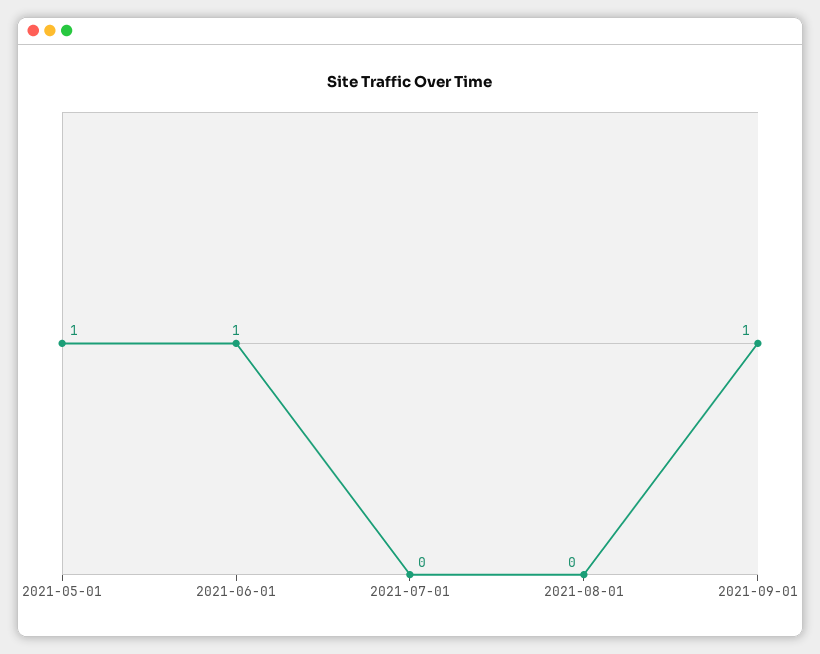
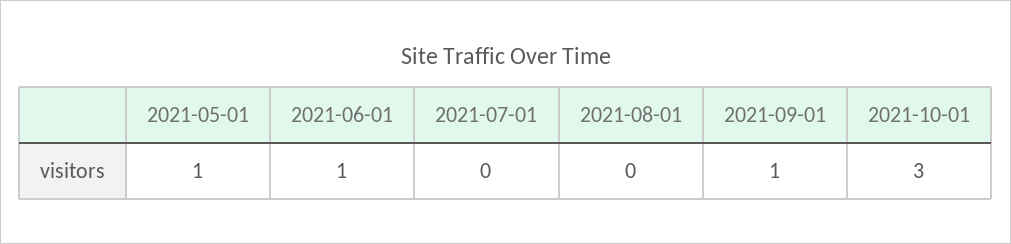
2021-10-01: none -> 3

